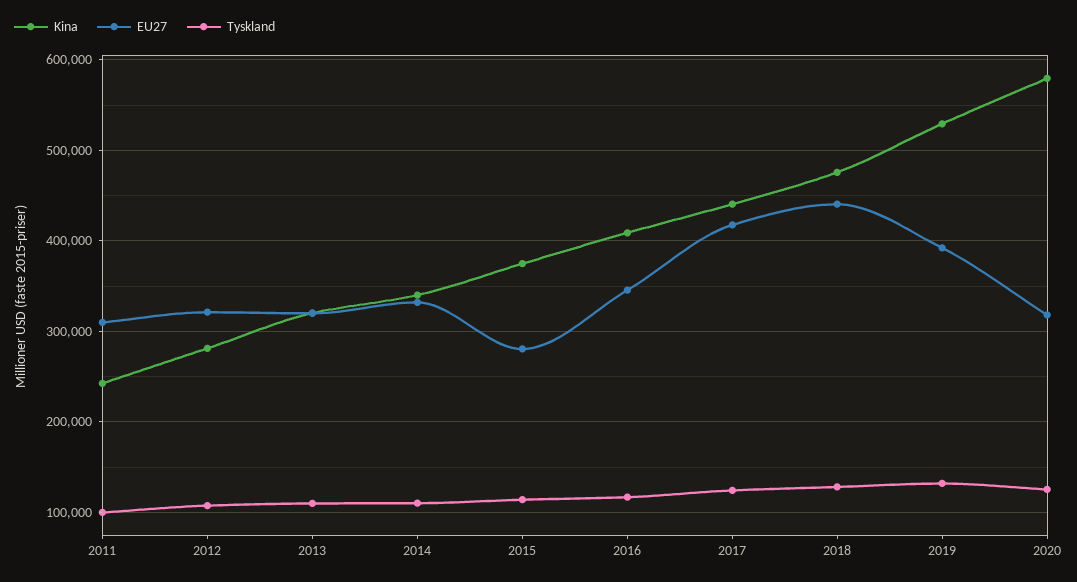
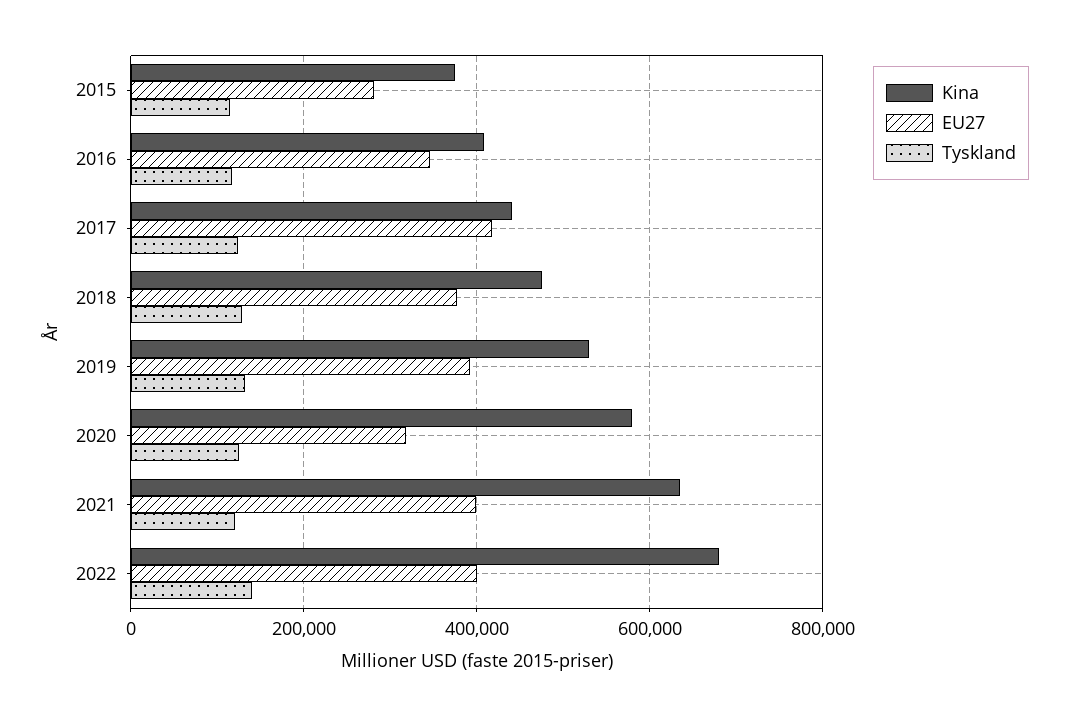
Kina, 2011: 240000 -> none
EU27, 2011: 310000 -> none
Tyskland, 2011: 100000 -> none
Kina, 2012: 280000 -> none
EU27, 2012: 320000 -> none
Tyskland, 2012: 110000 -> none
Kina, 2013: 320000 -> none
EU27, 2013: 320000 -> none
Tyskland, 2013: 110000 -> none
Kina, 2014: 340000 -> none
EU27, 2014: 330000 -> none
Tyskland, 2014: 110000 -> none
EU27, 2018: 440000 -> 380000
Kina, 2021: none -> 640000
EU27, 2021: none -> 400000
Tyskland, 2021: none -> 120000
Kina, 2022: none -> 680000
EU27, 2022: none -> 400000
Tyskland, 2022: none -> 140000

